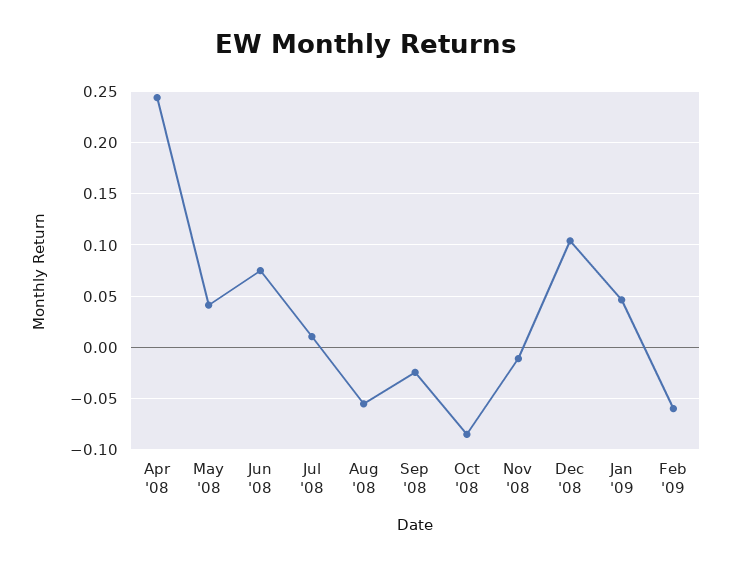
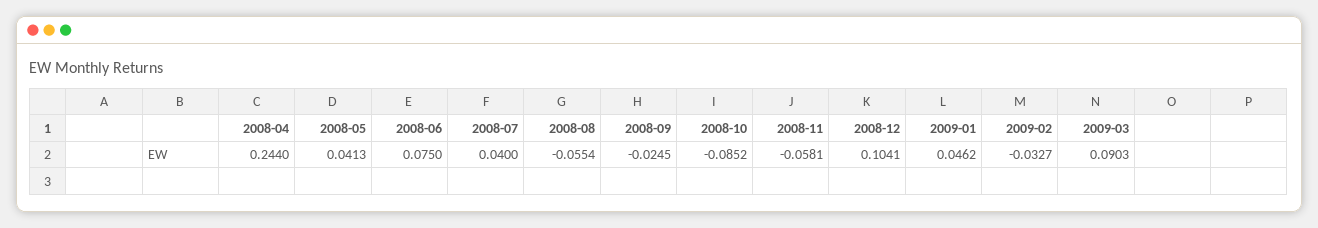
Jul '08: 0.01 -> 0.04
Nov '08: -0.01 -> -0.0581
Feb '09: -0.06 -> -0.0327
2009-03: none -> 0.0903

